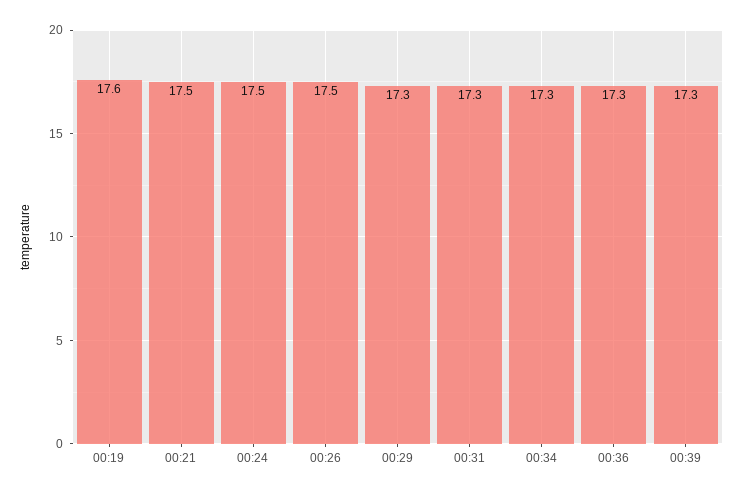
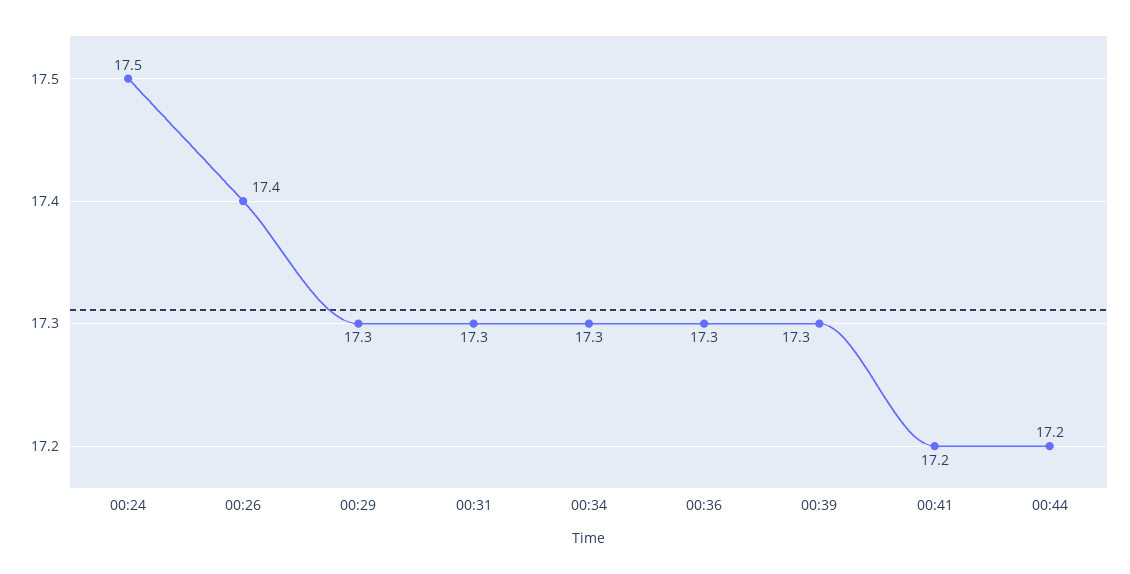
00:19: 17.6 -> none
00:21: 17.5 -> none
00:26: 17.5 -> 17.4
00:41: none -> 17.2
00:44: none -> 17.2

